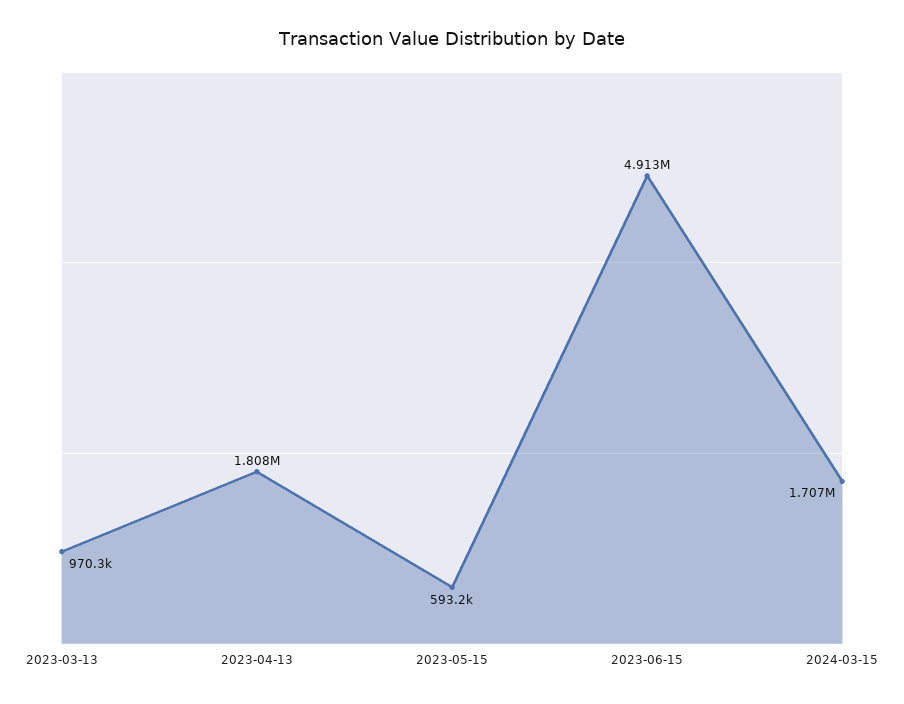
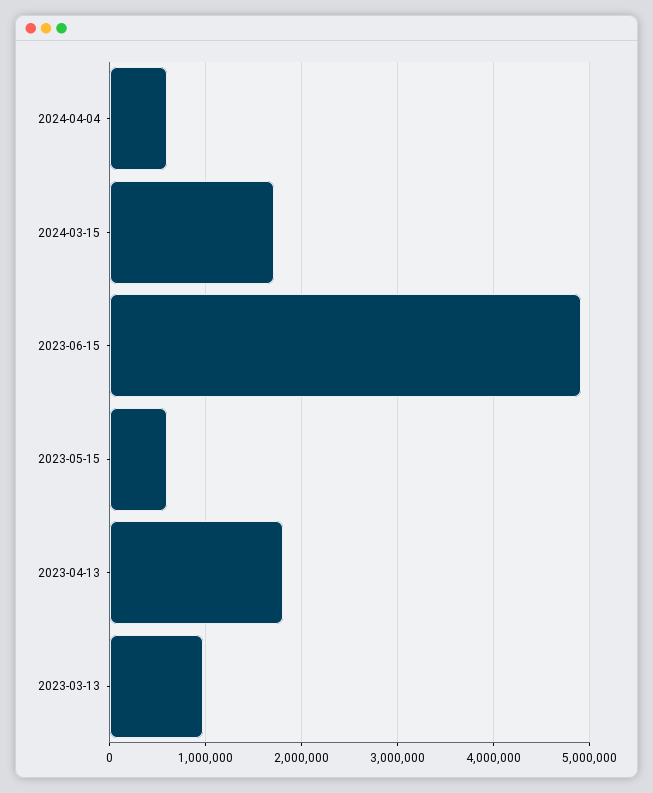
2024-04-04: none -> 600000

